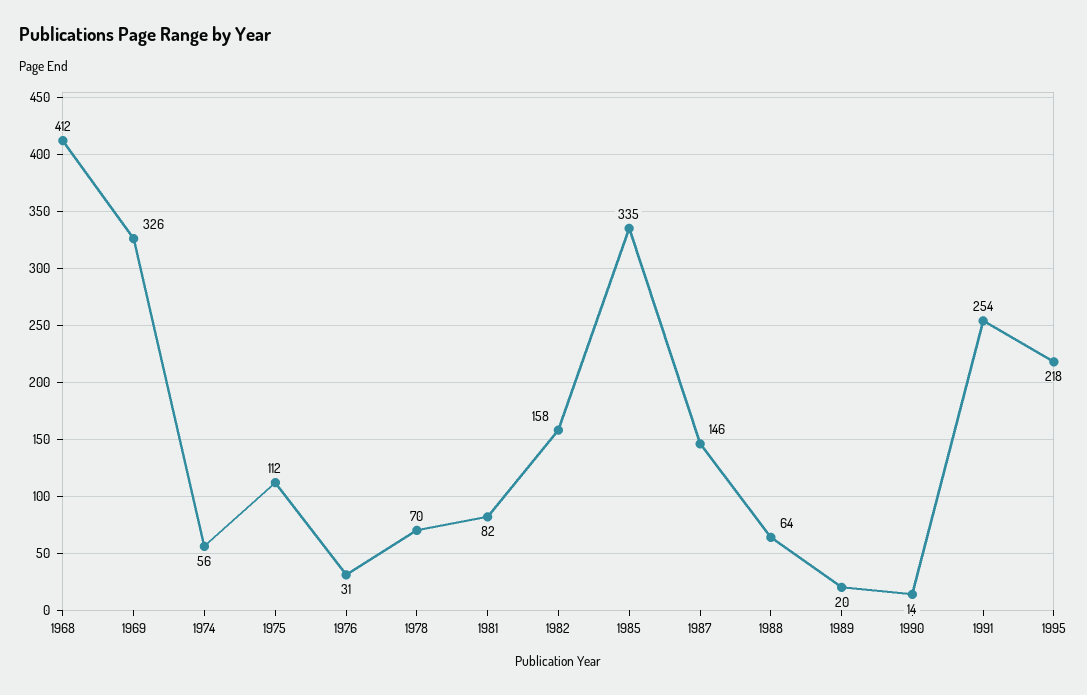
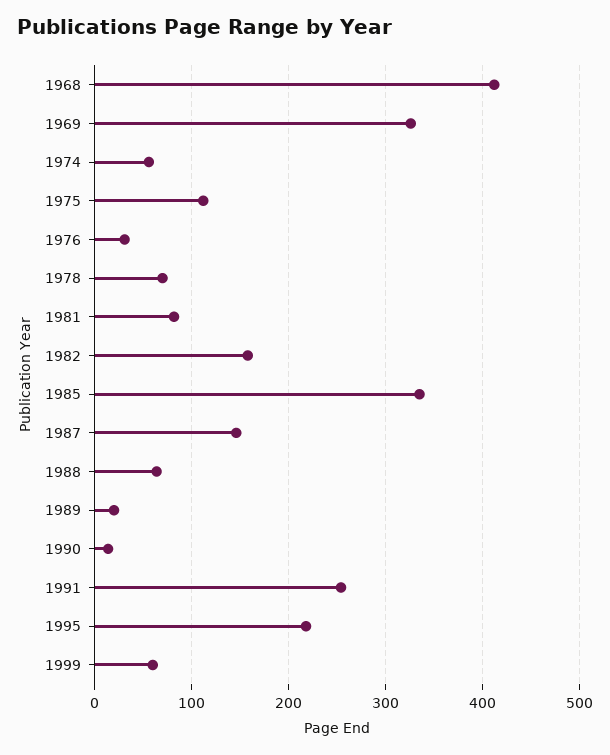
1999: none -> 60

